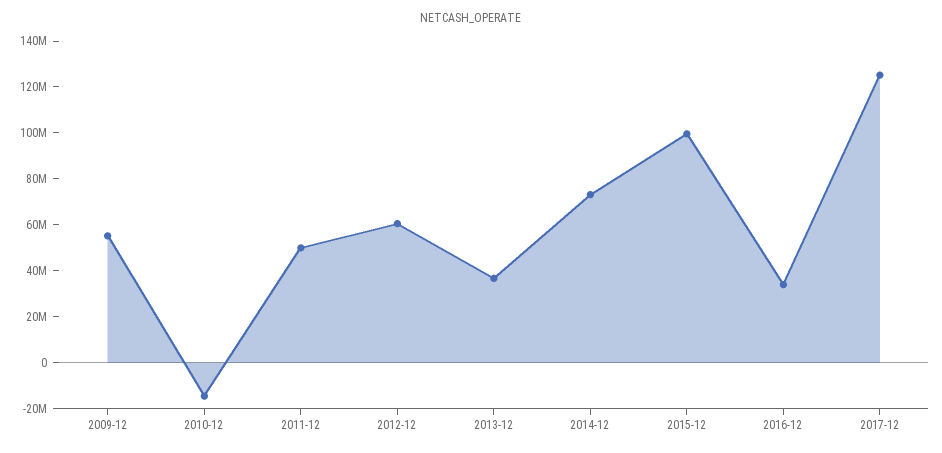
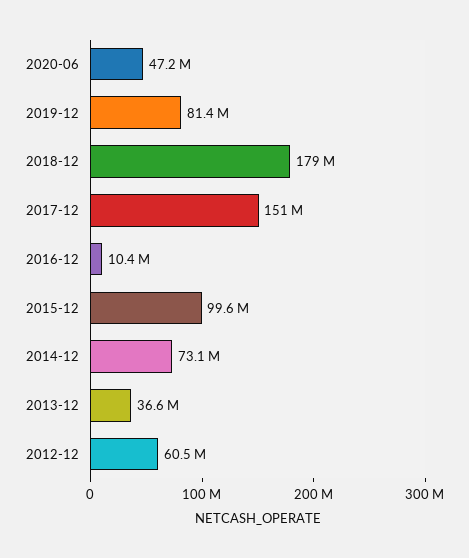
2009-12: 55000000 -> none
2010-12: -15000000 -> none
2011-12: 50000000 -> none
2016-12: 35000000 -> 10400000
2017-12: 125000000 -> 151000000
2020-06: none -> 47200000
2019-12: none -> 81400000
2018-12: none -> 179000000

